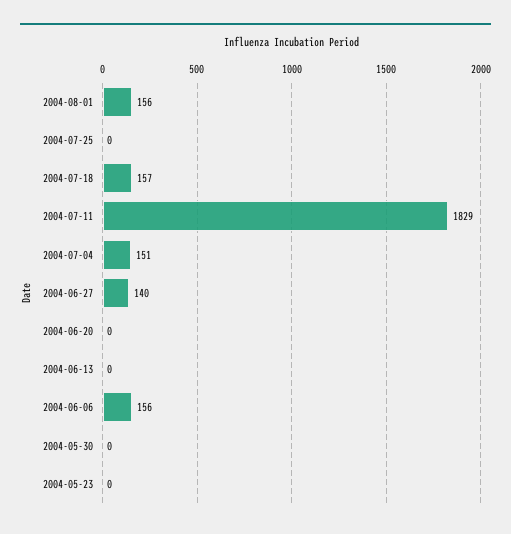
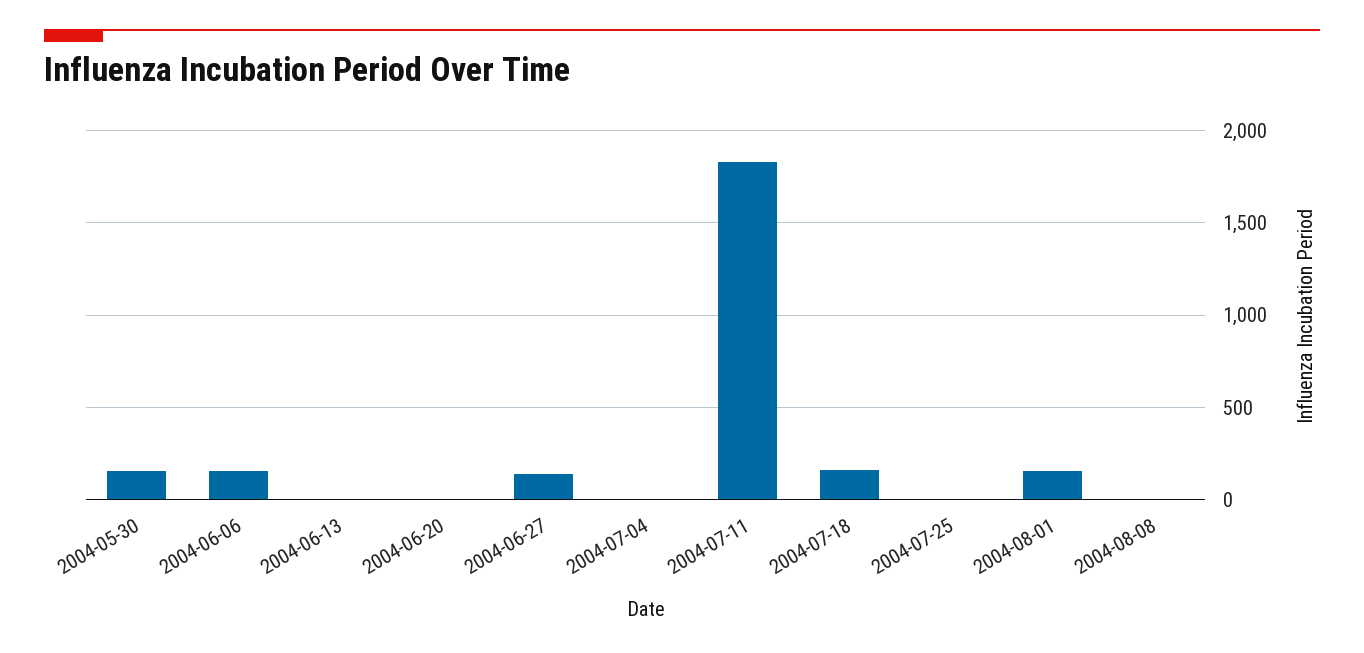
2004-07-04: 151 -> 0
2004-05-30: 0 -> 150
2004-05-23: 0 -> none
2004-08-08: none -> 0

